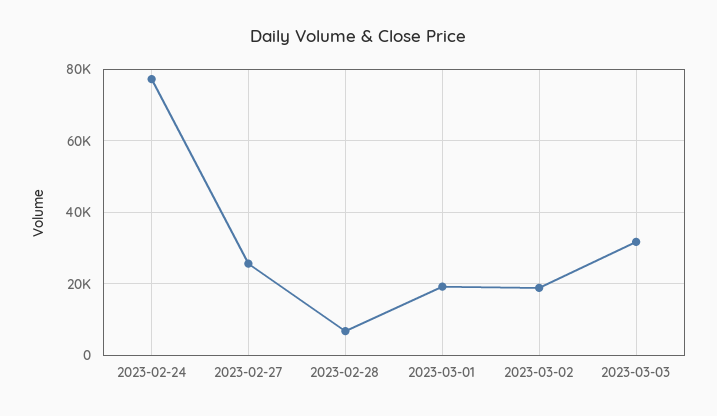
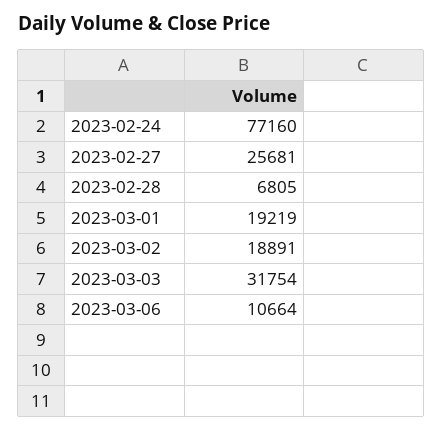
2023-03-06: none -> 10664

